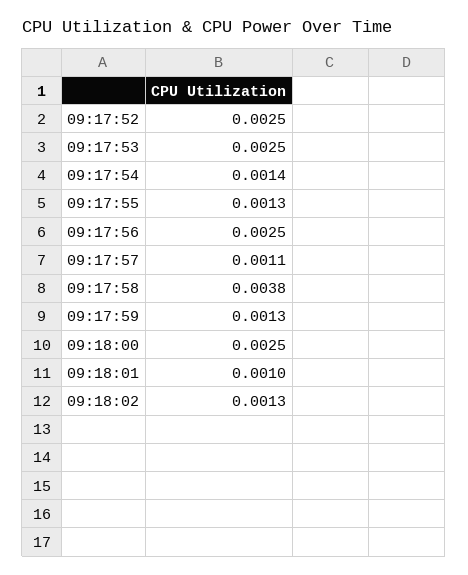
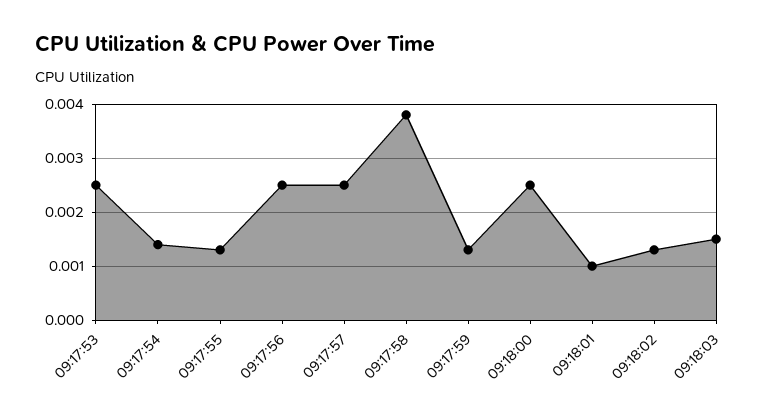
09:17:52: 0.0025 -> none
09:17:57: 0.0011 -> 0.0025
09:18:03: none -> 0.0015

